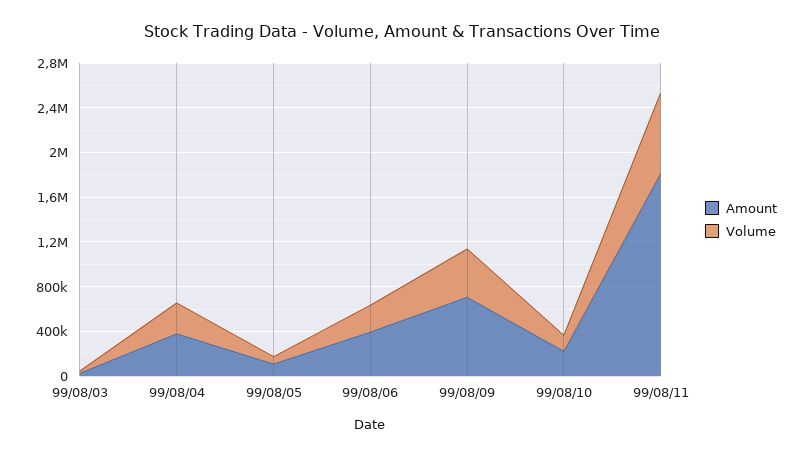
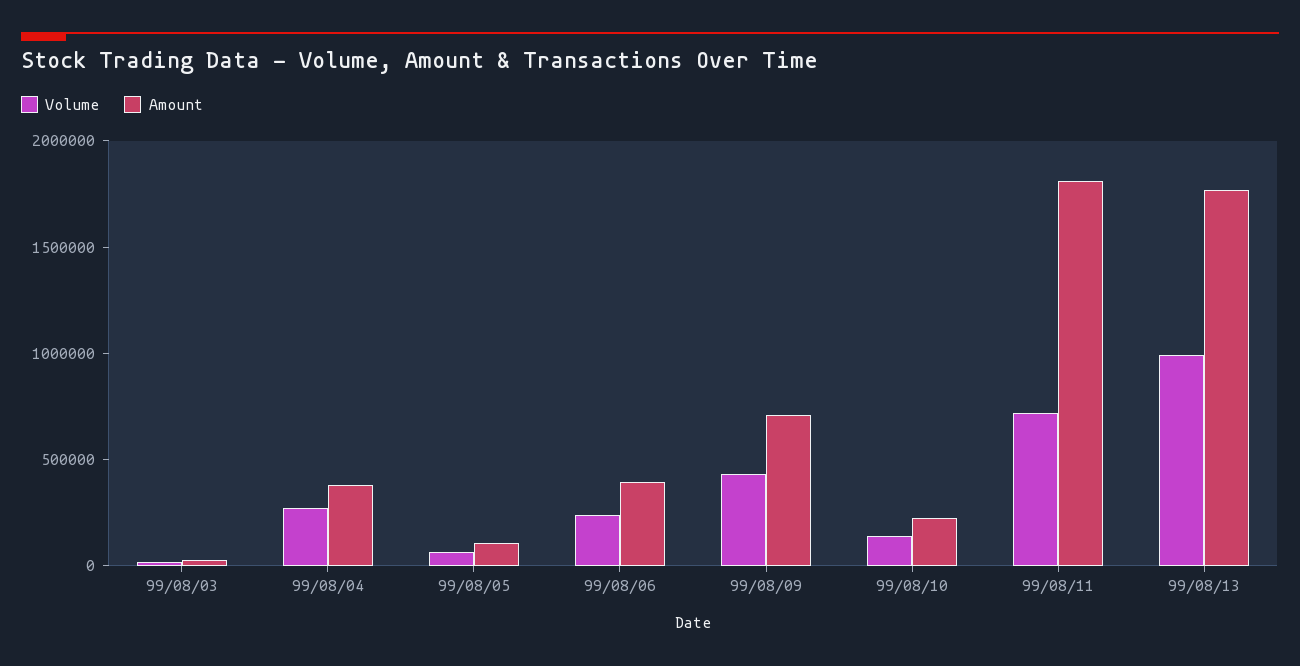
Volume, 99/08/13: none -> 1000000
Amount, 99/08/13: none -> 1800000

